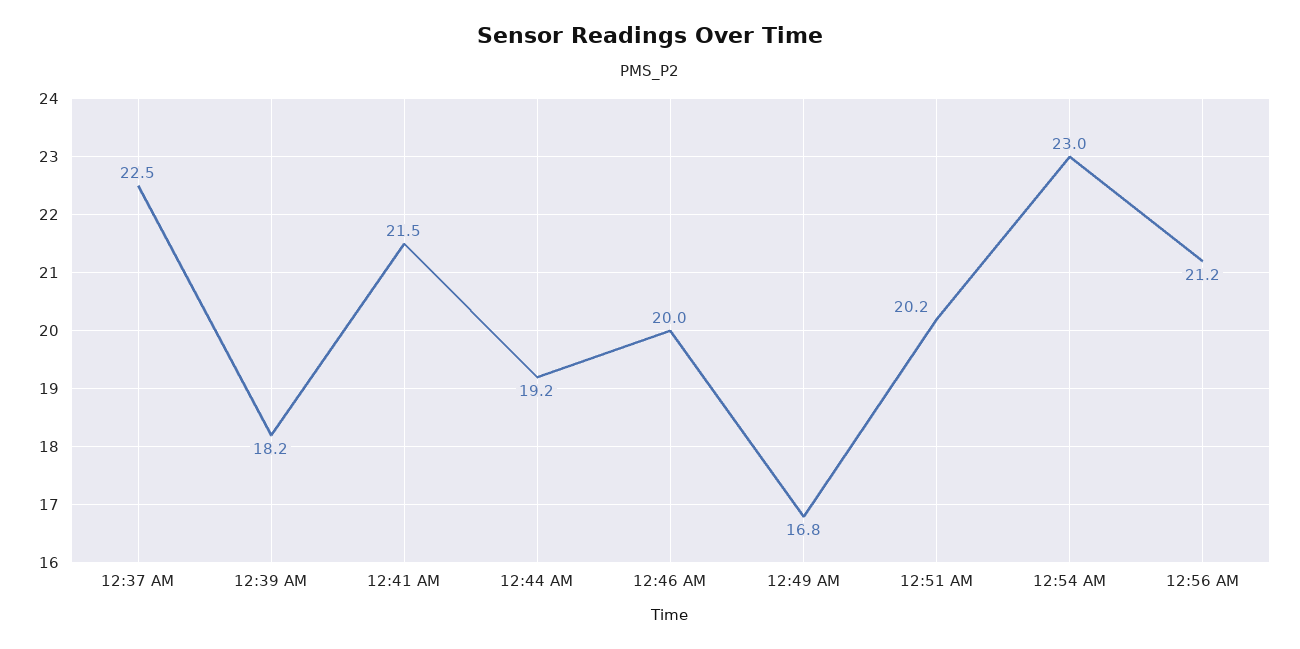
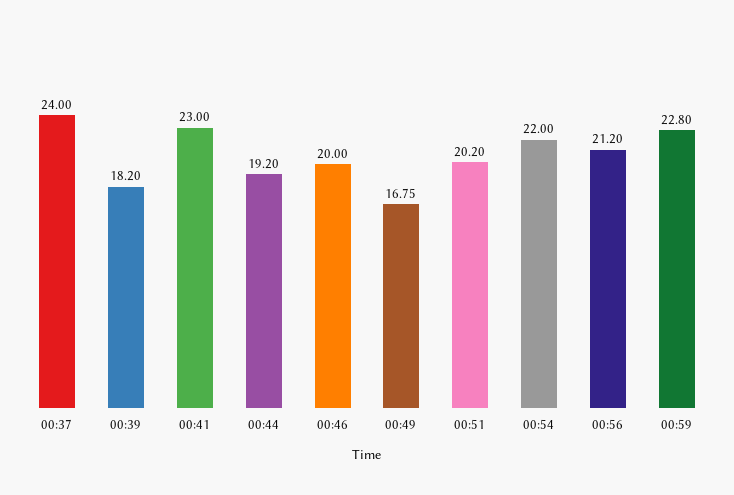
12:37 AM: 22.5 -> 24
12:41 AM: 21.5 -> 23
12:54 AM: 23 -> 22
00:59: none -> 22.8

